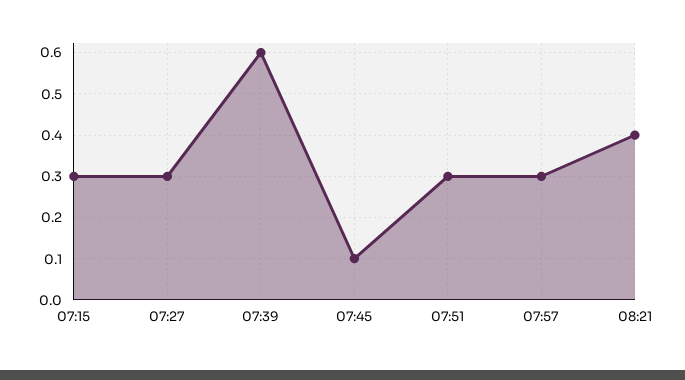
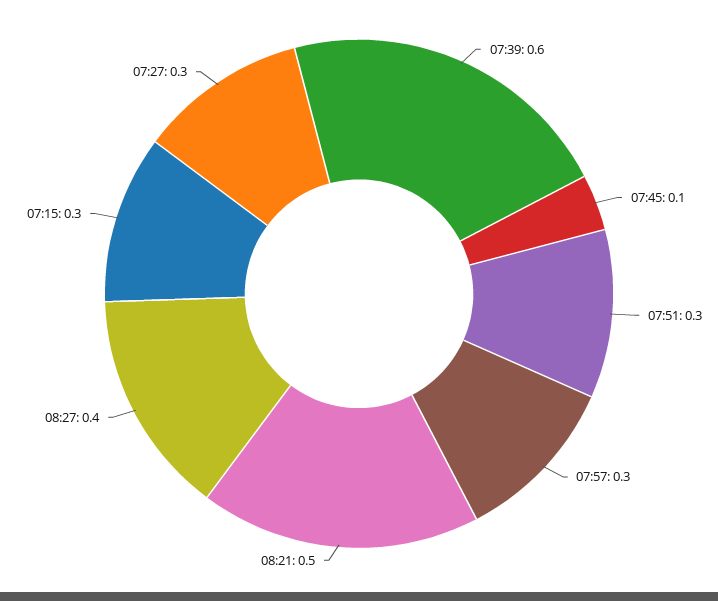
08:21: 0.4 -> 0.5
08:27: none -> 0.4

